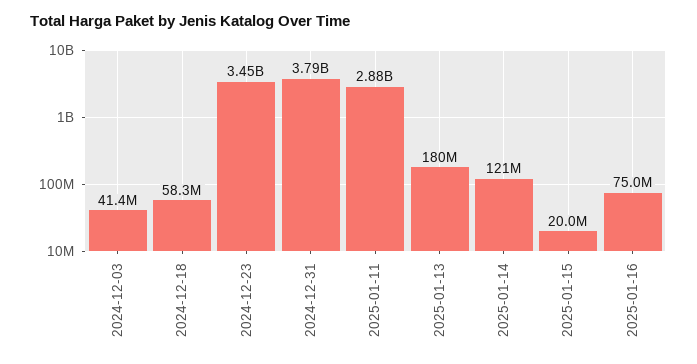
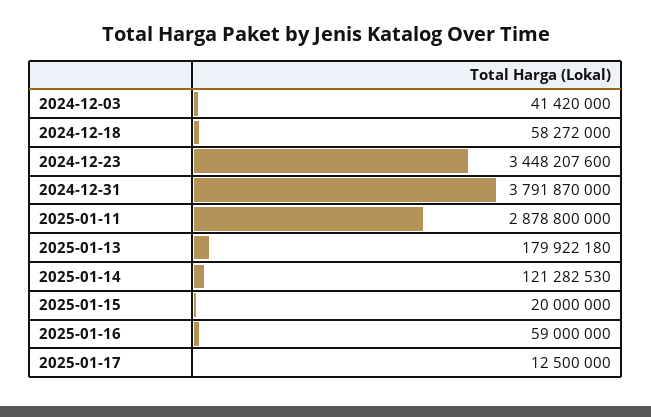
2025-01-16: 75000000 -> 59000000
2025-01-17: none -> 12500000

